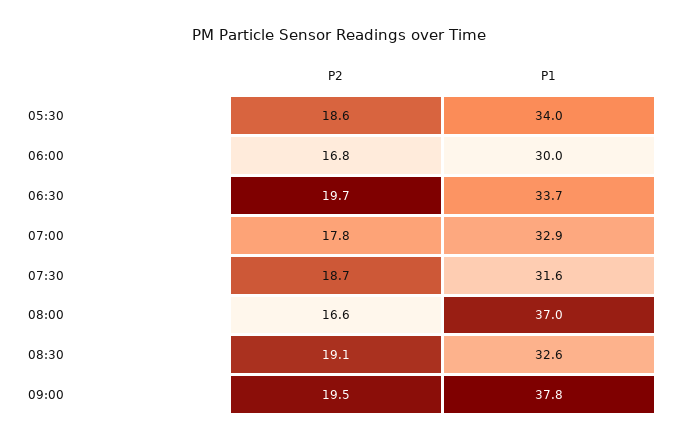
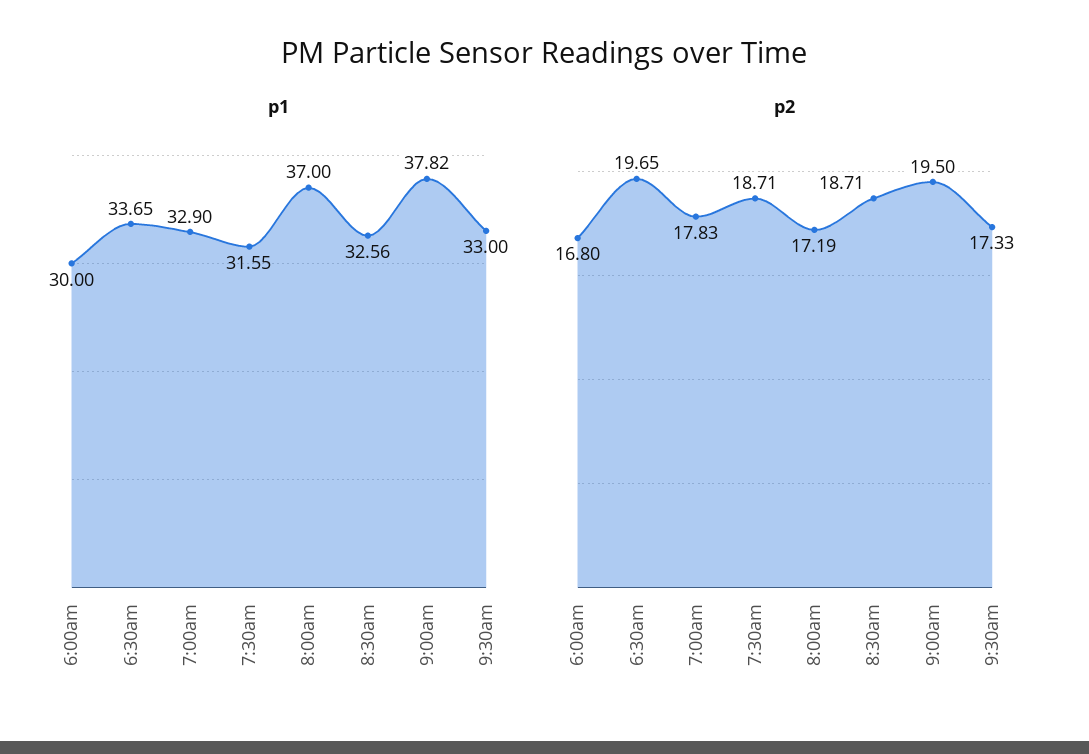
P2, 05:30: 18.6 -> none
P1, 05:30: 34 -> none
P2, 08:00: 16.6 -> 17.19
P2, 08:30: 19.1 -> 18.71
P1, 9:30am: none -> 33
P2, 9:30am: none -> 17.33

